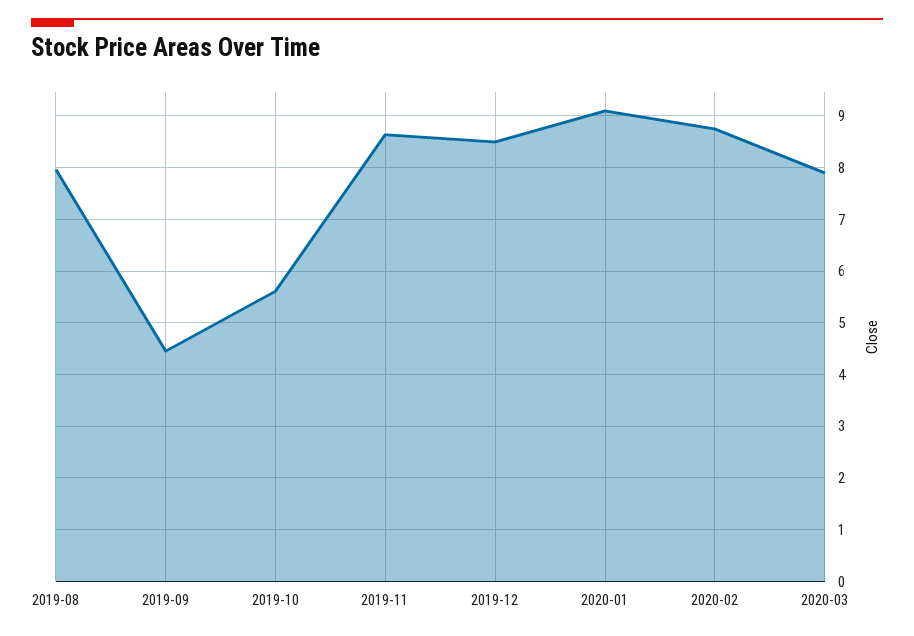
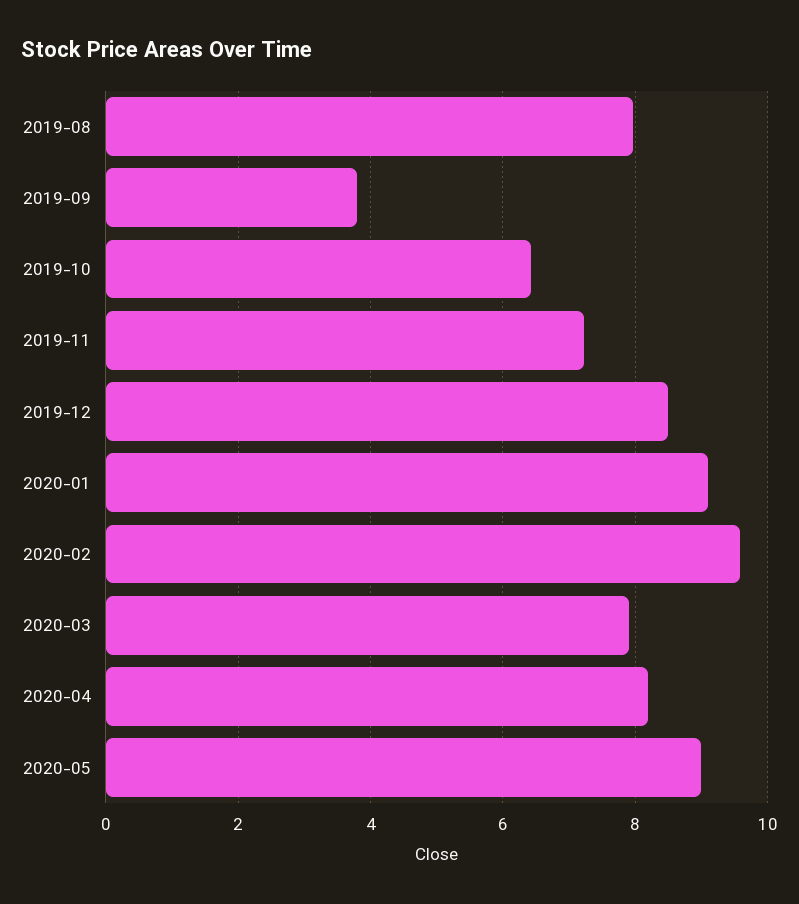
2019-09: 4.4 -> 3.8
2019-10: 5.6 -> 6.4
2019-11: 8.6 -> 7.2
2020-02: 8.8 -> 9.6
2020-04: none -> 8.2
2020-05: none -> 9

